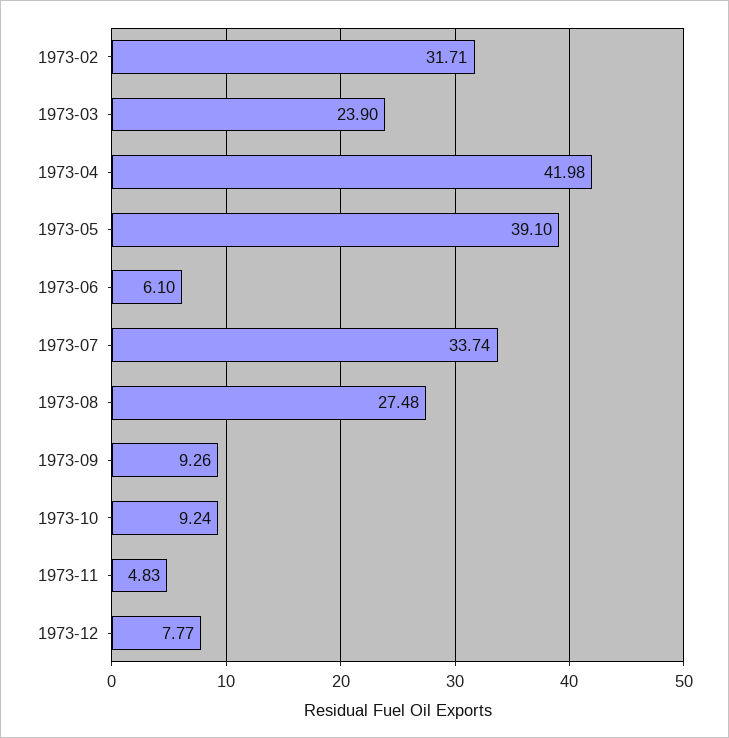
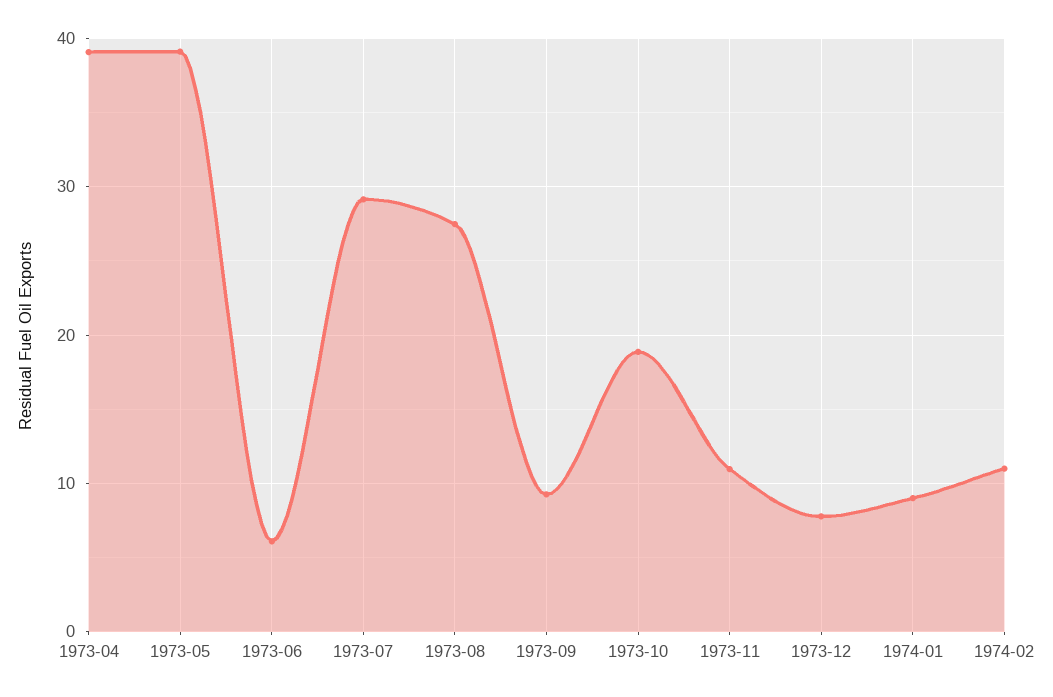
1973-02: 31.71 -> none
1973-03: 23.9 -> none
1973-04: 41.98 -> 39
1973-07: 33.74 -> 29
1973-10: 9.24 -> 19
1973-11: 4.83 -> 11
1974-01: none -> 9
1974-02: none -> 11

